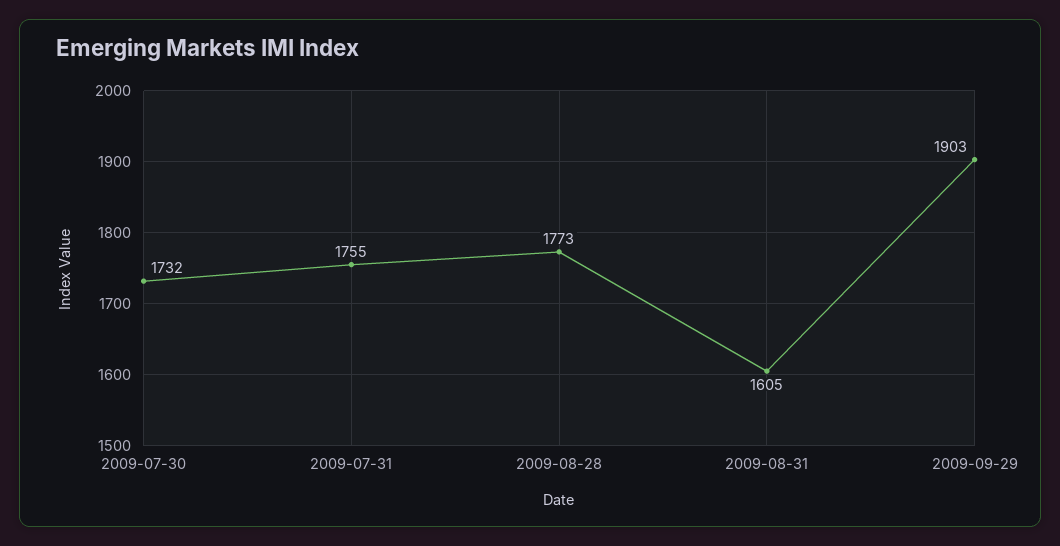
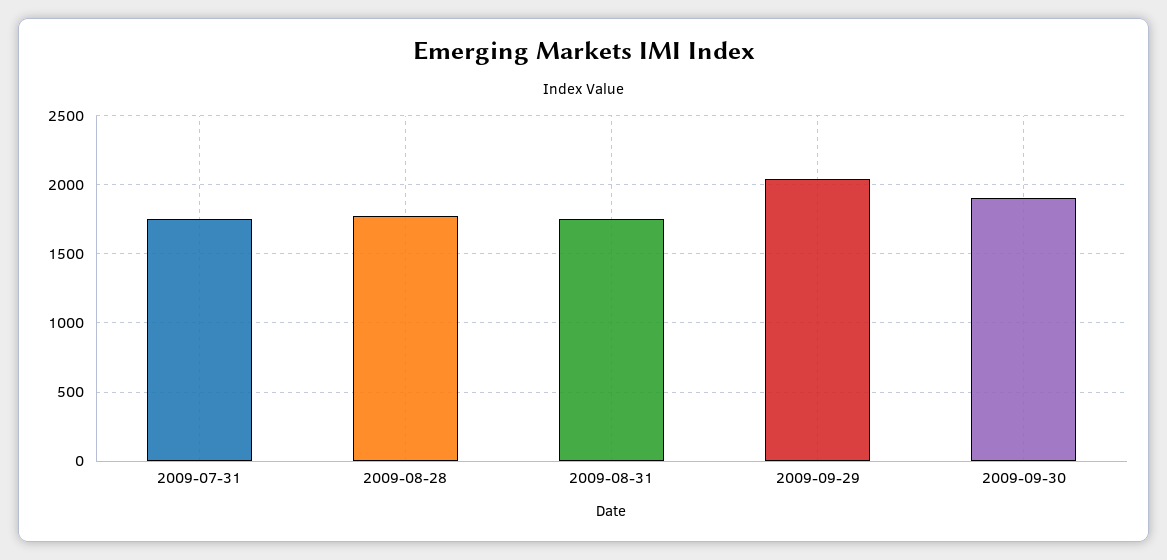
2009-07-30: 1732 -> none
2009-08-31: 1605 -> 1750
2009-09-29: 1903 -> 2050
2009-09-30: none -> 1900

